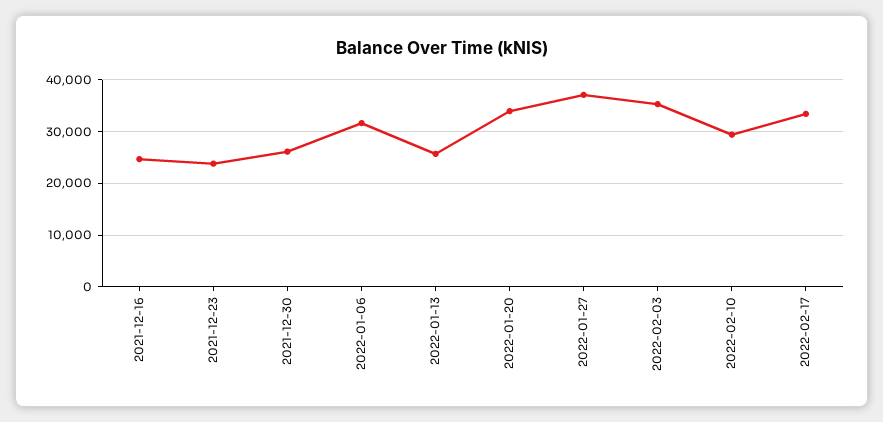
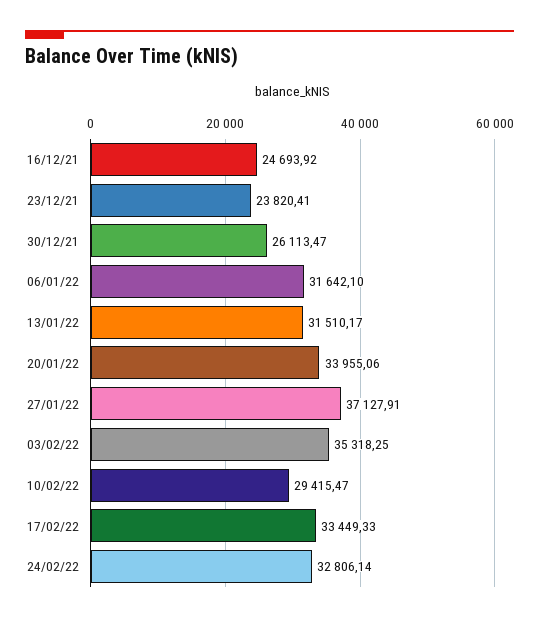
2022-01-13: 26000 -> 31510.17
24/02/22: none -> 32806.14

